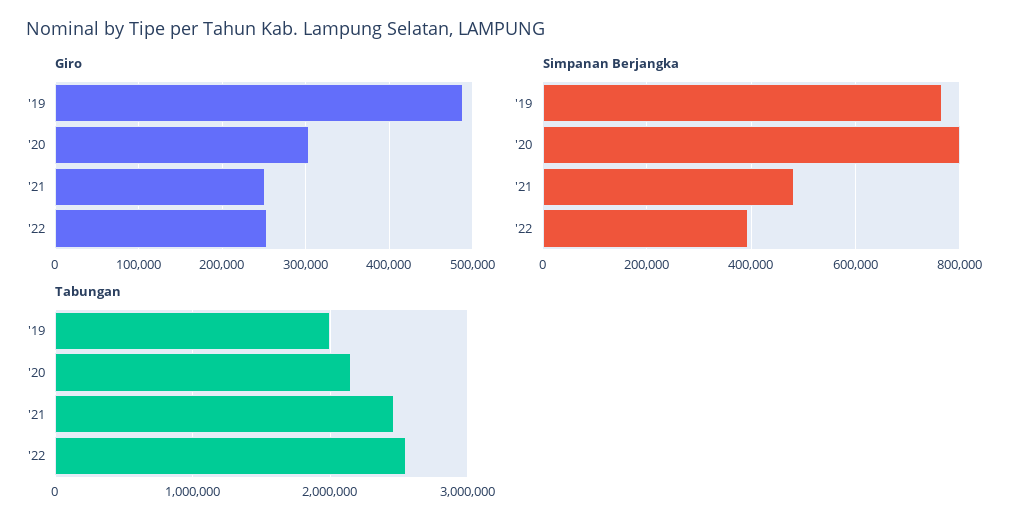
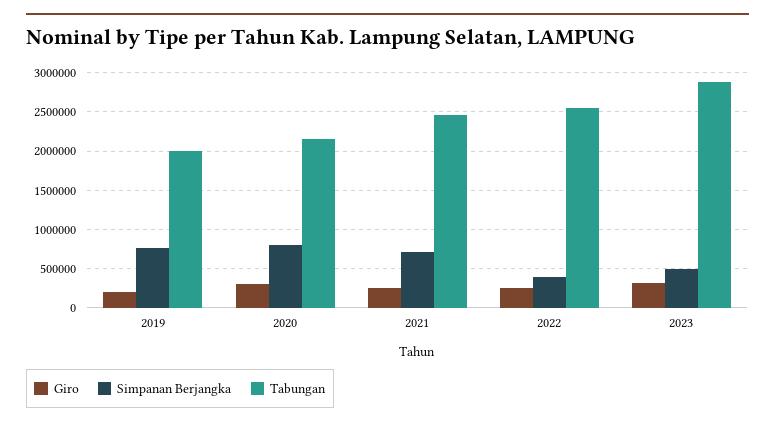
Giro, '19: 490000 -> 200000
Simpanan Berjangka, '21: 480000 -> 700000
Giro, 2023: none -> 300000
Simpanan Berjangka, 2023: none -> 500000
Tabungan, 2023: none -> 2900000

